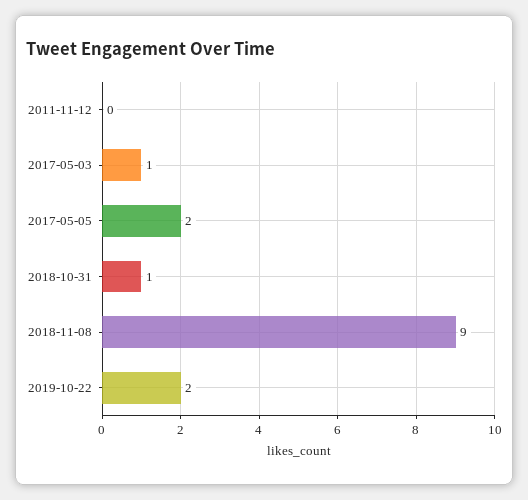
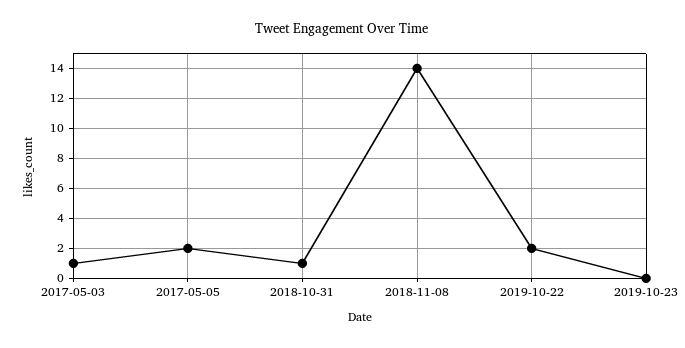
2011-11-12: 0 -> none
2018-11-08: 9 -> 14
2019-10-23: none -> 0

